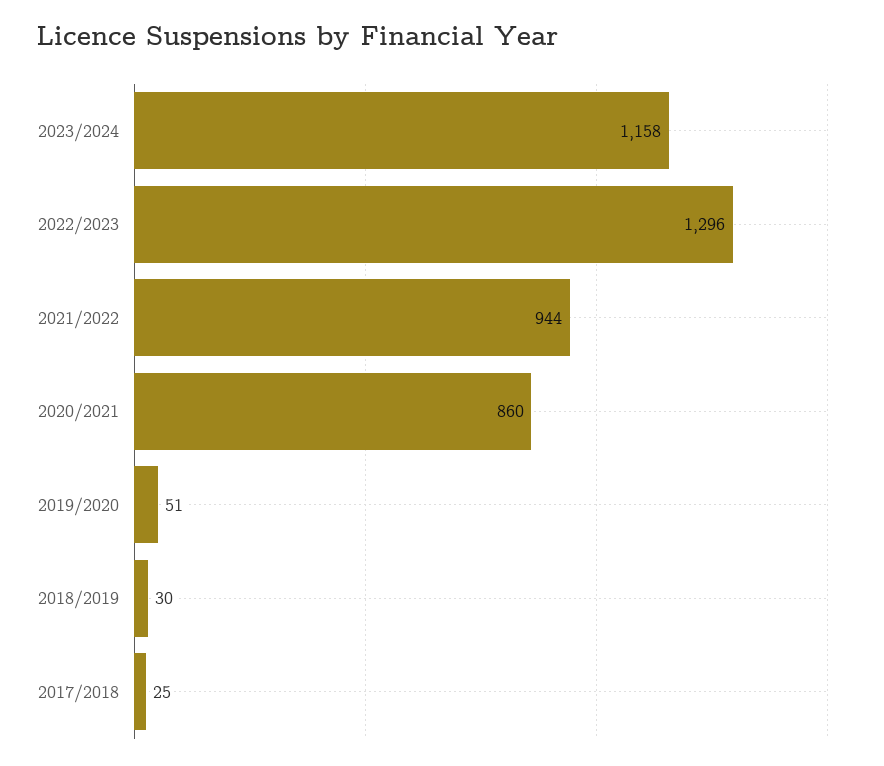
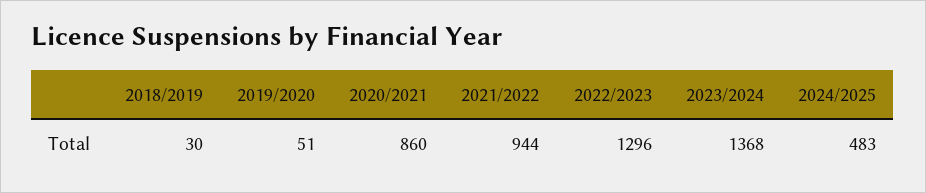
2023/2024: 1158 -> 1368
2017/2018: 25 -> none
2024/2025: none -> 483

